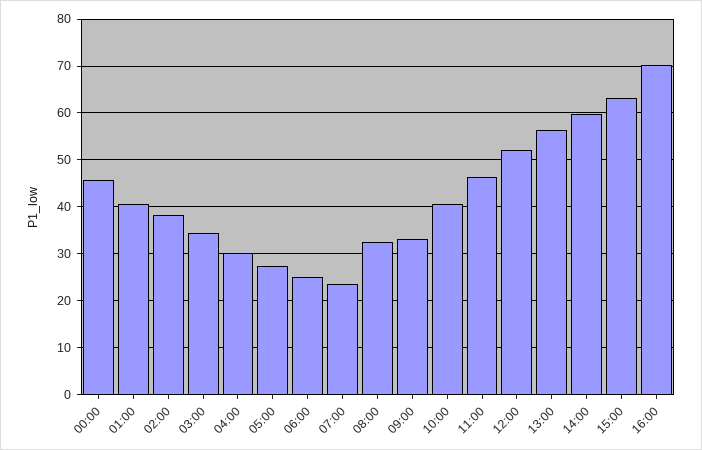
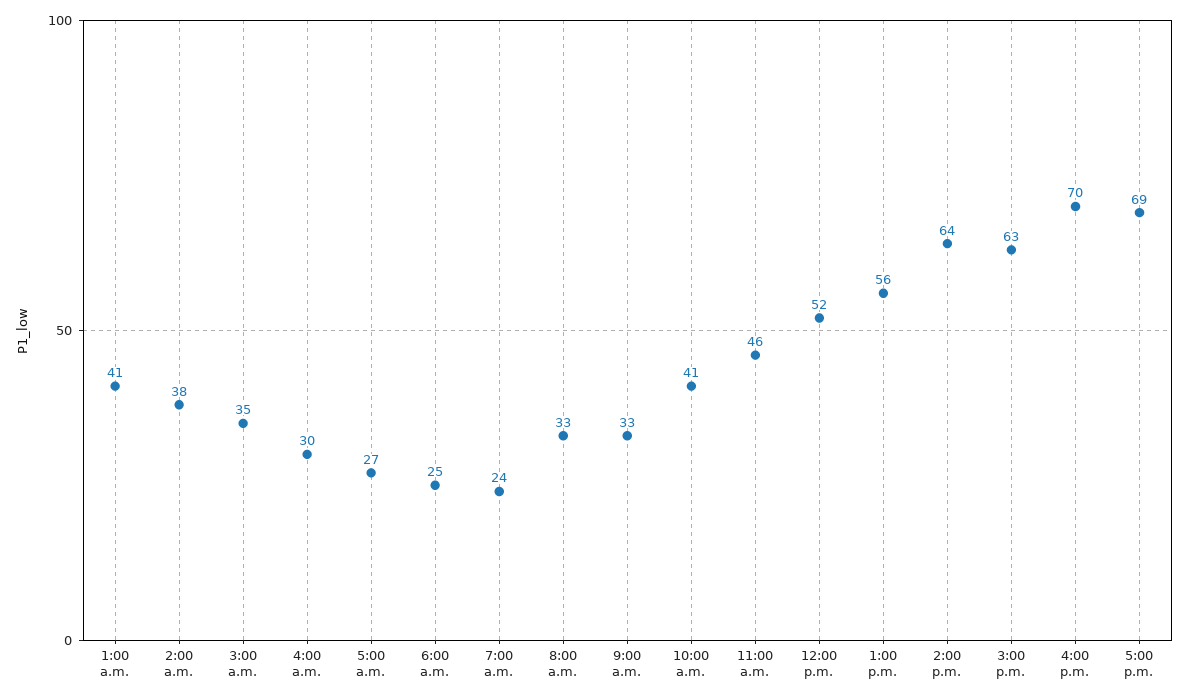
00:00: 46 -> none
14:00: 60 -> 64
5:00 p.m.: none -> 69

